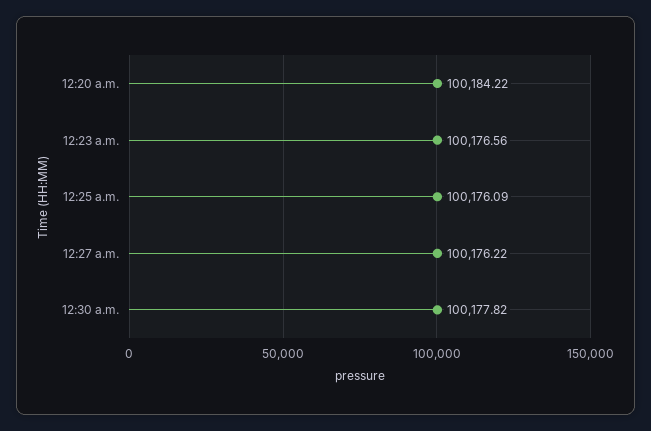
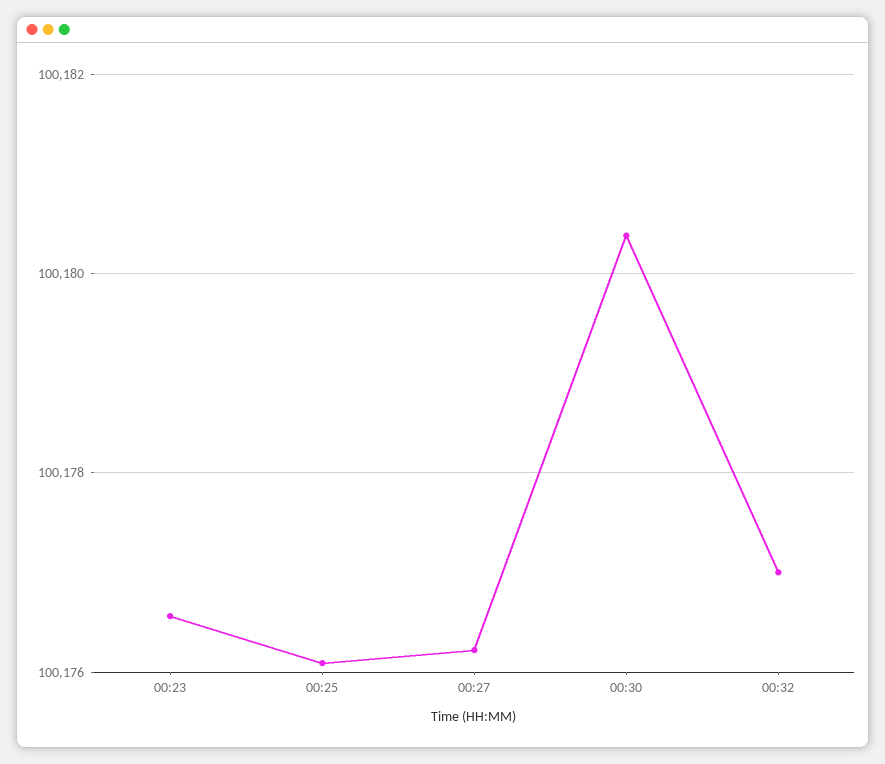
12:20 a.m.: 100184.22 -> none
12:30 a.m.: 100177.82 -> 100180.4
00:32: none -> 100177

